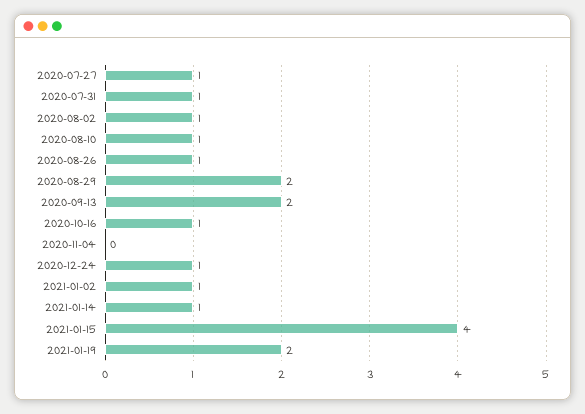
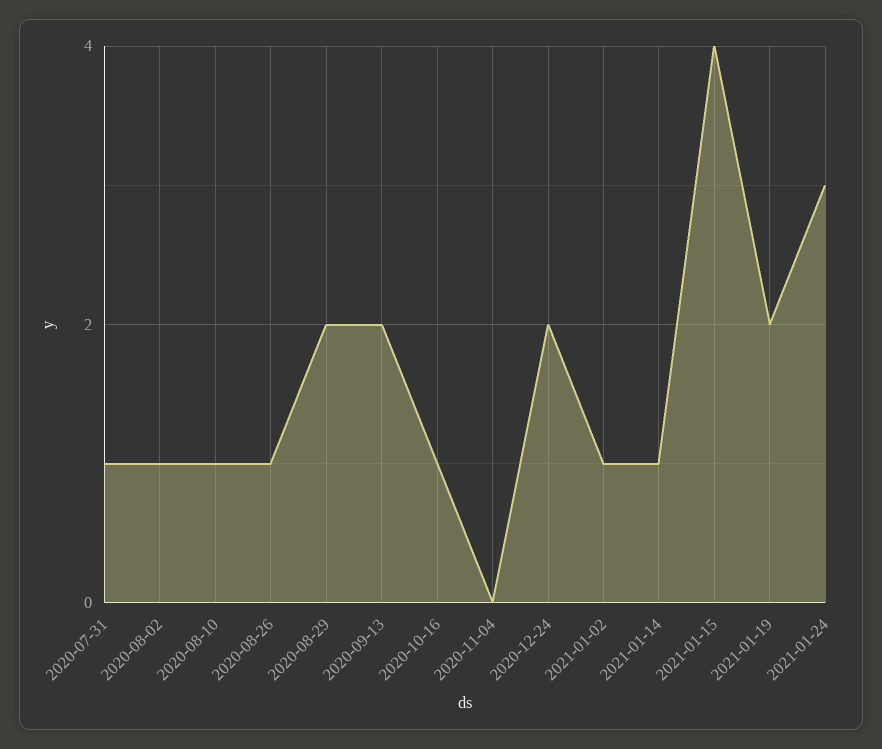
2020-07-27: 1 -> none
2020-12-24: 1 -> 2
2021-01-24: none -> 3

